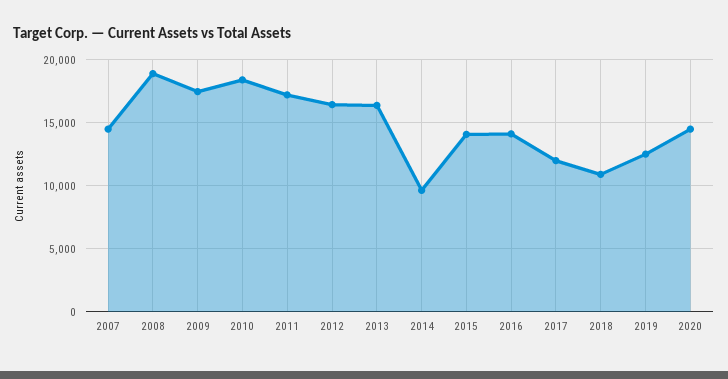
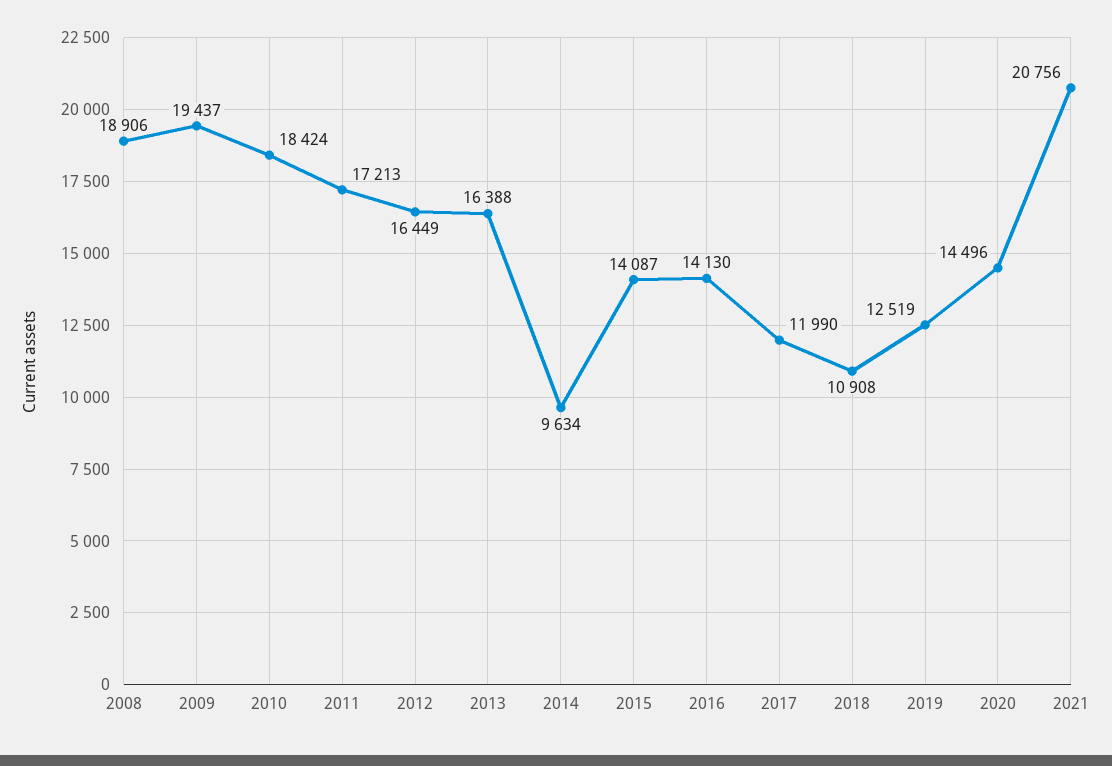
2007: 14500 -> none
2009: 17500 -> 19437
2021: none -> 20756

